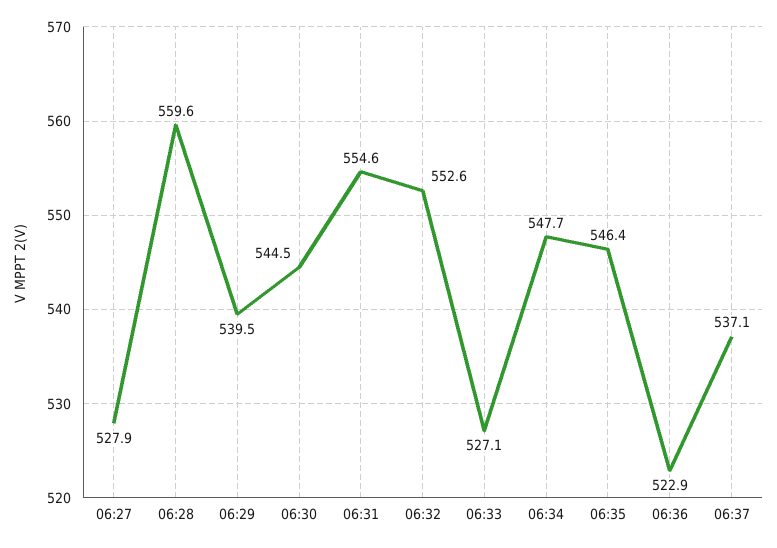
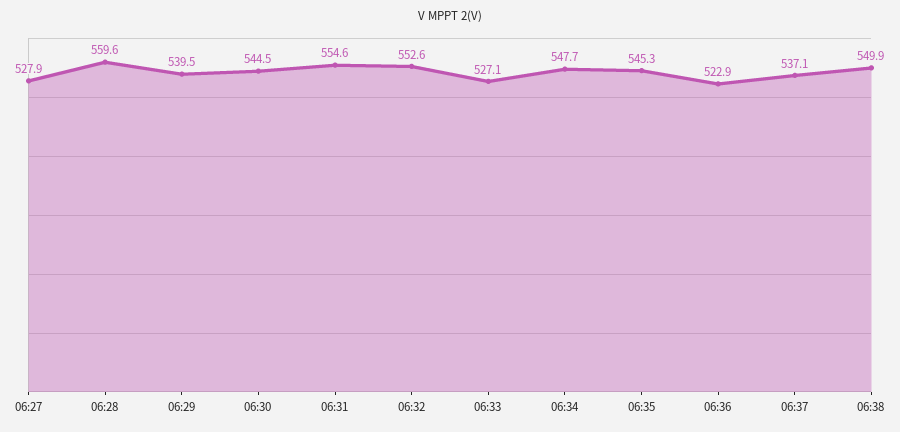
06:35: 546.4 -> 545.3
06:38: none -> 549.9

